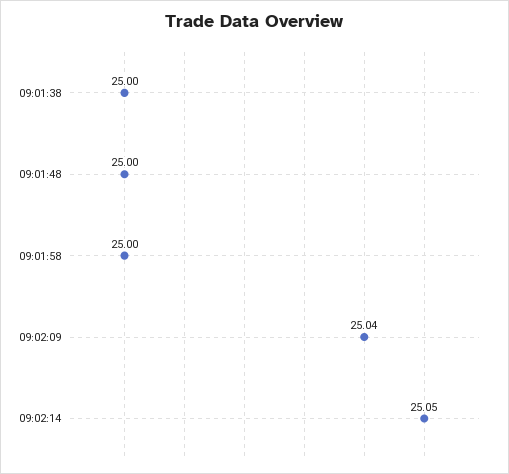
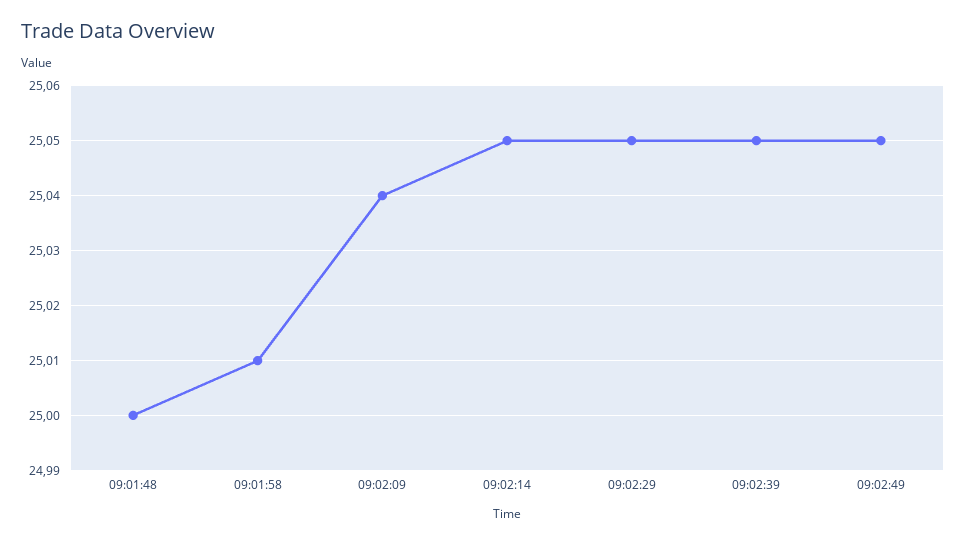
09:01:38: 25 -> none
09:01:58: 25 -> 25.01
09:02:29: none -> 25.05
09:02:39: none -> 25.05
09:02:49: none -> 25.05

